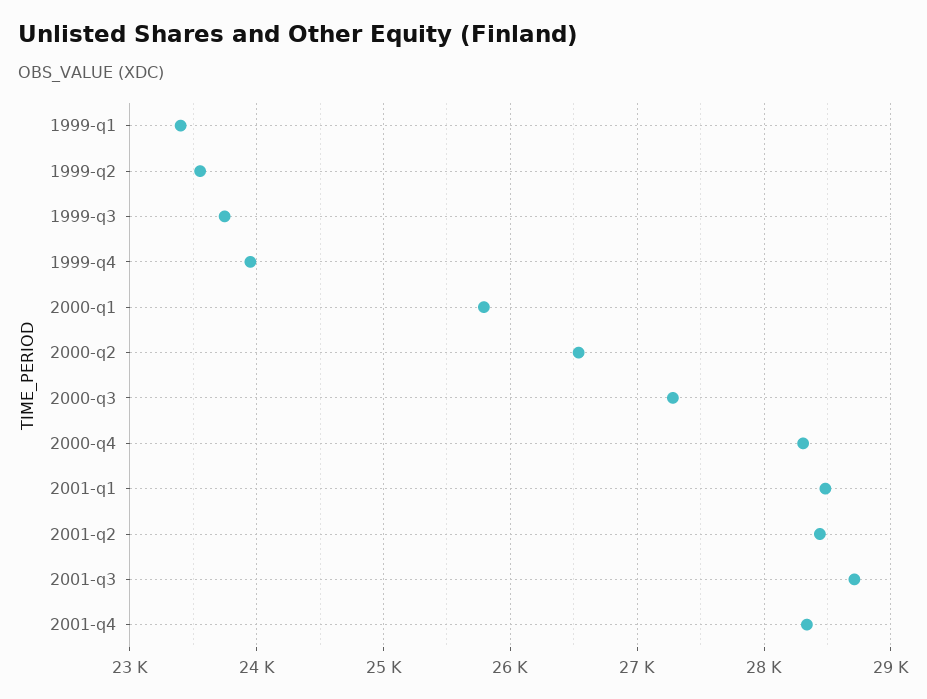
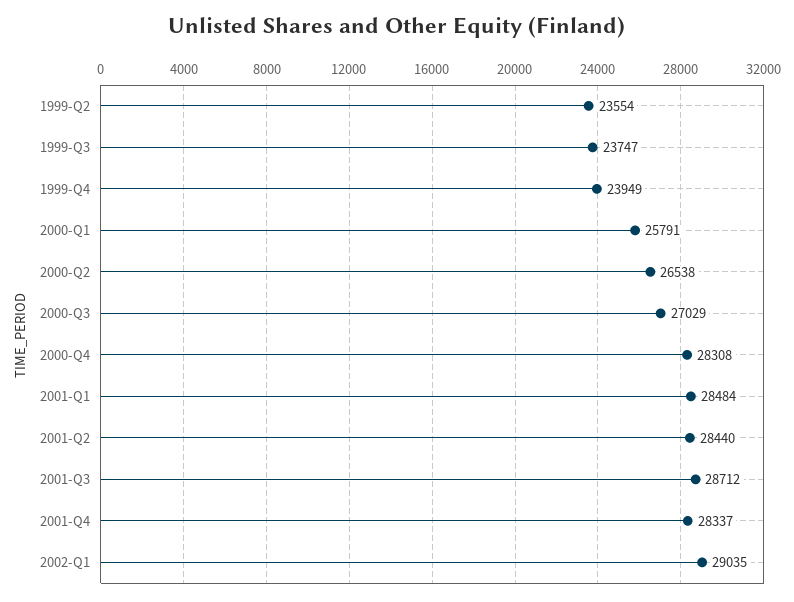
1999-q1: 23400 -> none
2000-q3: 27300 -> 27029
2002-Q1: none -> 29035

